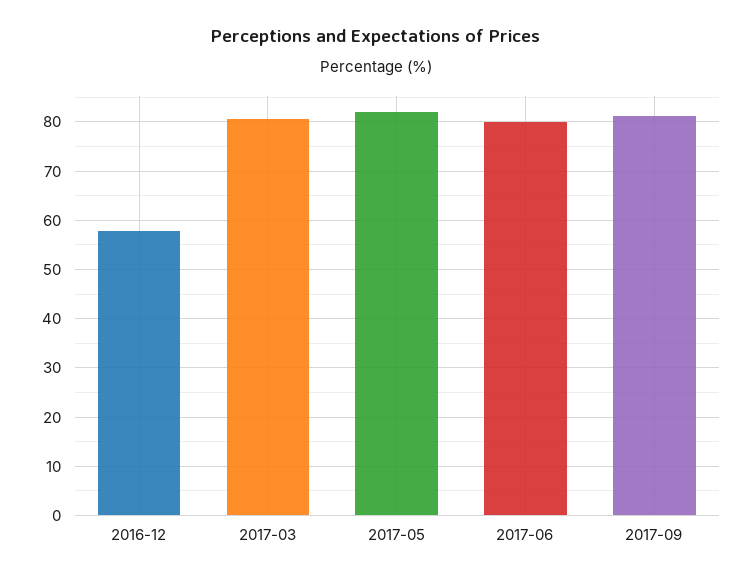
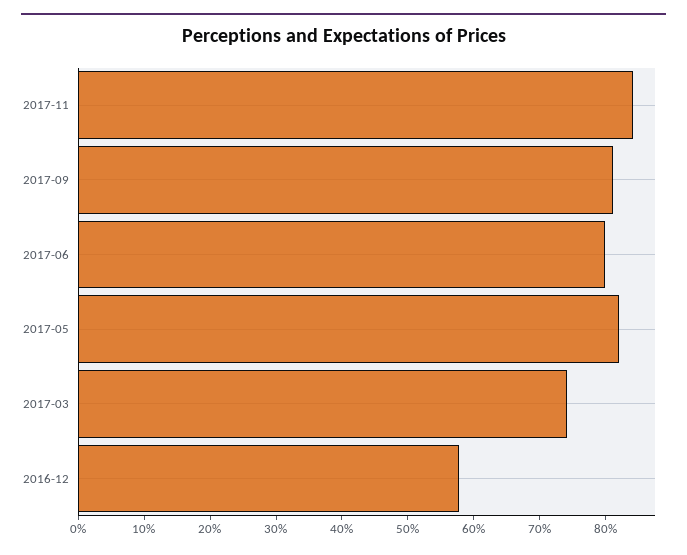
2017-03: 80 -> 74
2017-11: none -> 84

